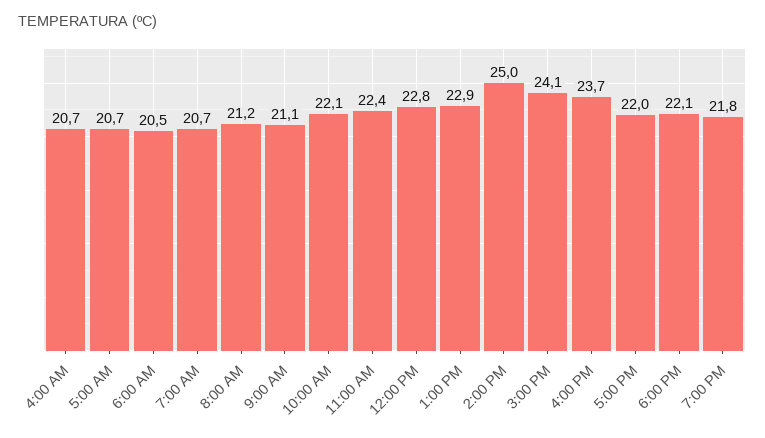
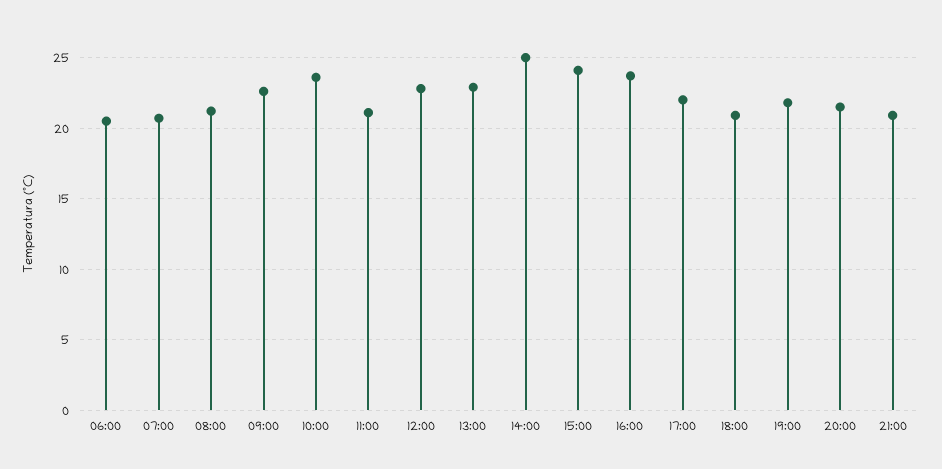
4:00 AM: 20.7 -> none
5:00 AM: 20.7 -> none
9:00 AM: 21.1 -> 22.5
10:00 AM: 22.1 -> 23.5
11:00 AM: 22.4 -> 21
6:00 PM: 22.1 -> 21
20:00: none -> 21.5
21:00: none -> 21

